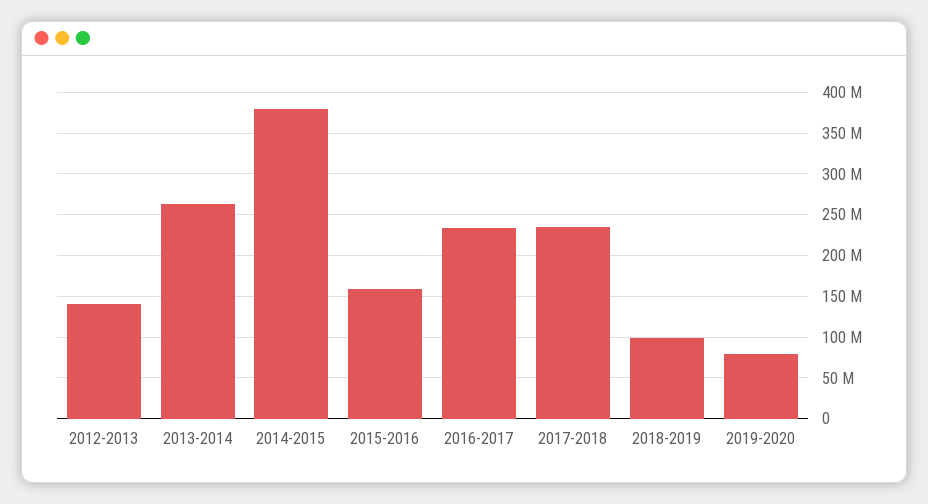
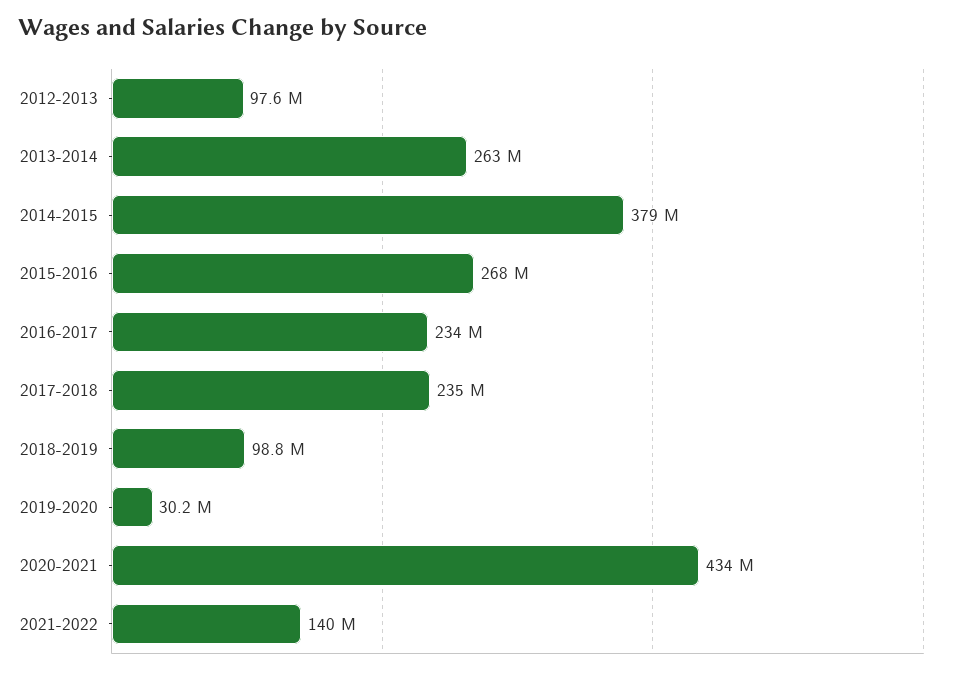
2012-2013: 140000000 -> 97600000
2015-2016: 160000000 -> 268000000
2019-2020: 80000000 -> 30200000
2020-2021: none -> 434000000
2021-2022: none -> 140000000

